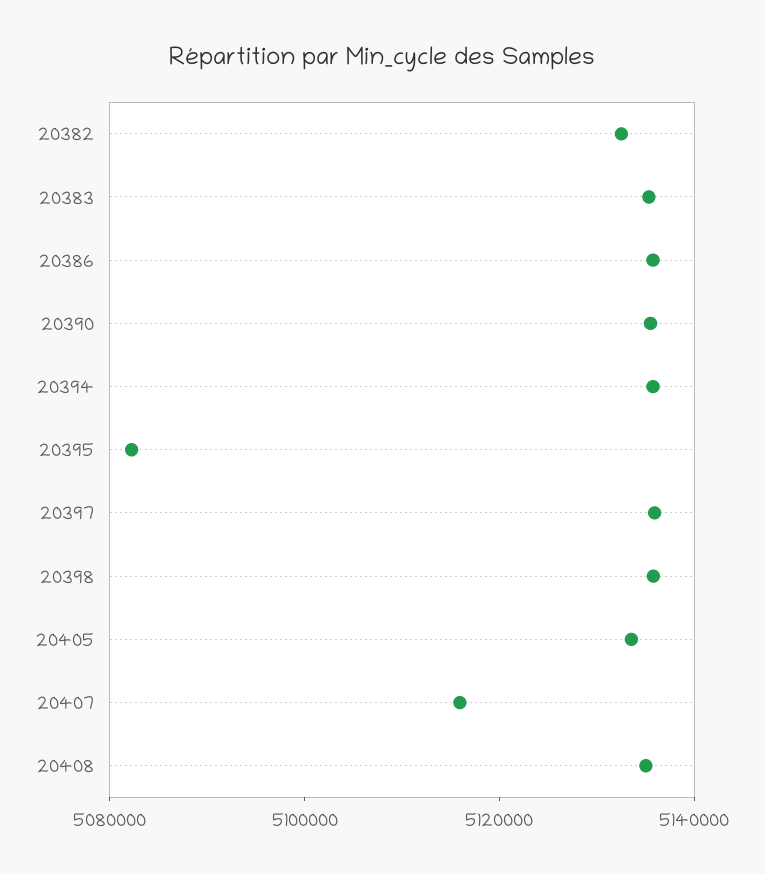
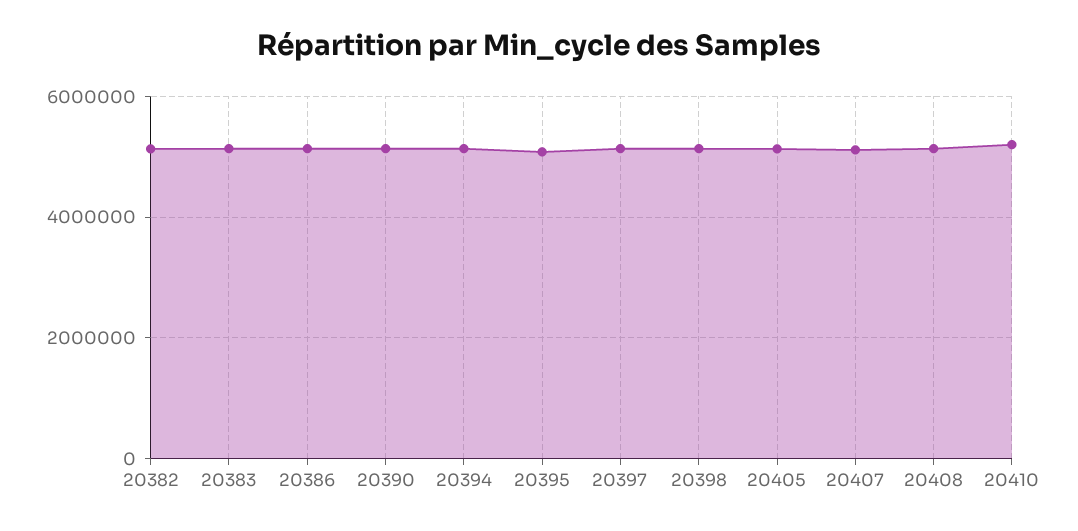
20410: none -> 5200000

